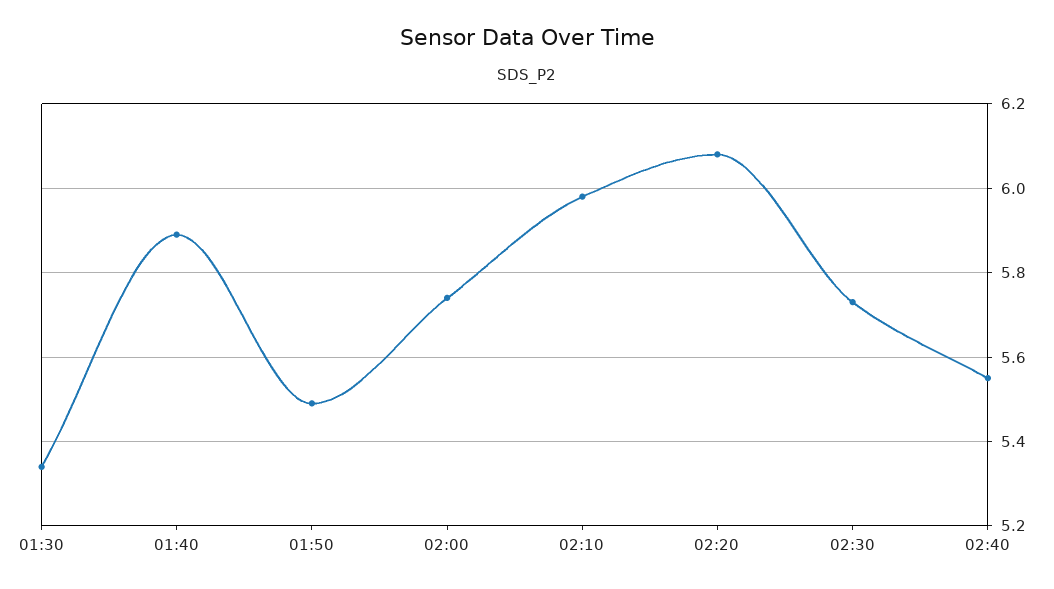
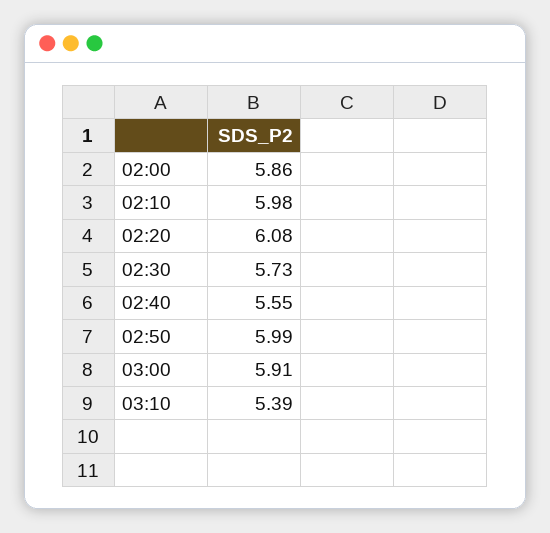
01:30: 5.35 -> none
01:40: 5.9 -> none
01:50: 5.5 -> none
02:00: 5.75 -> 5.86
02:50: none -> 5.99
03:00: none -> 5.91
03:10: none -> 5.39

